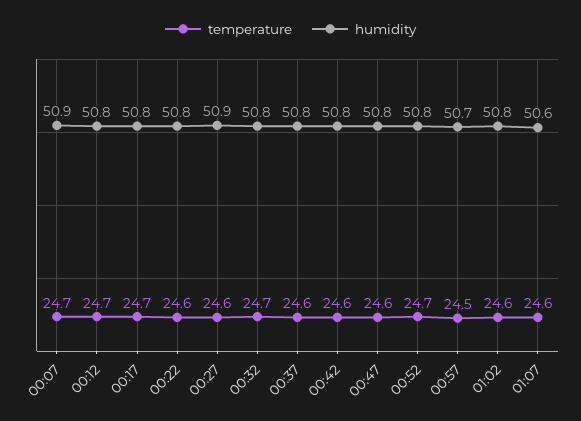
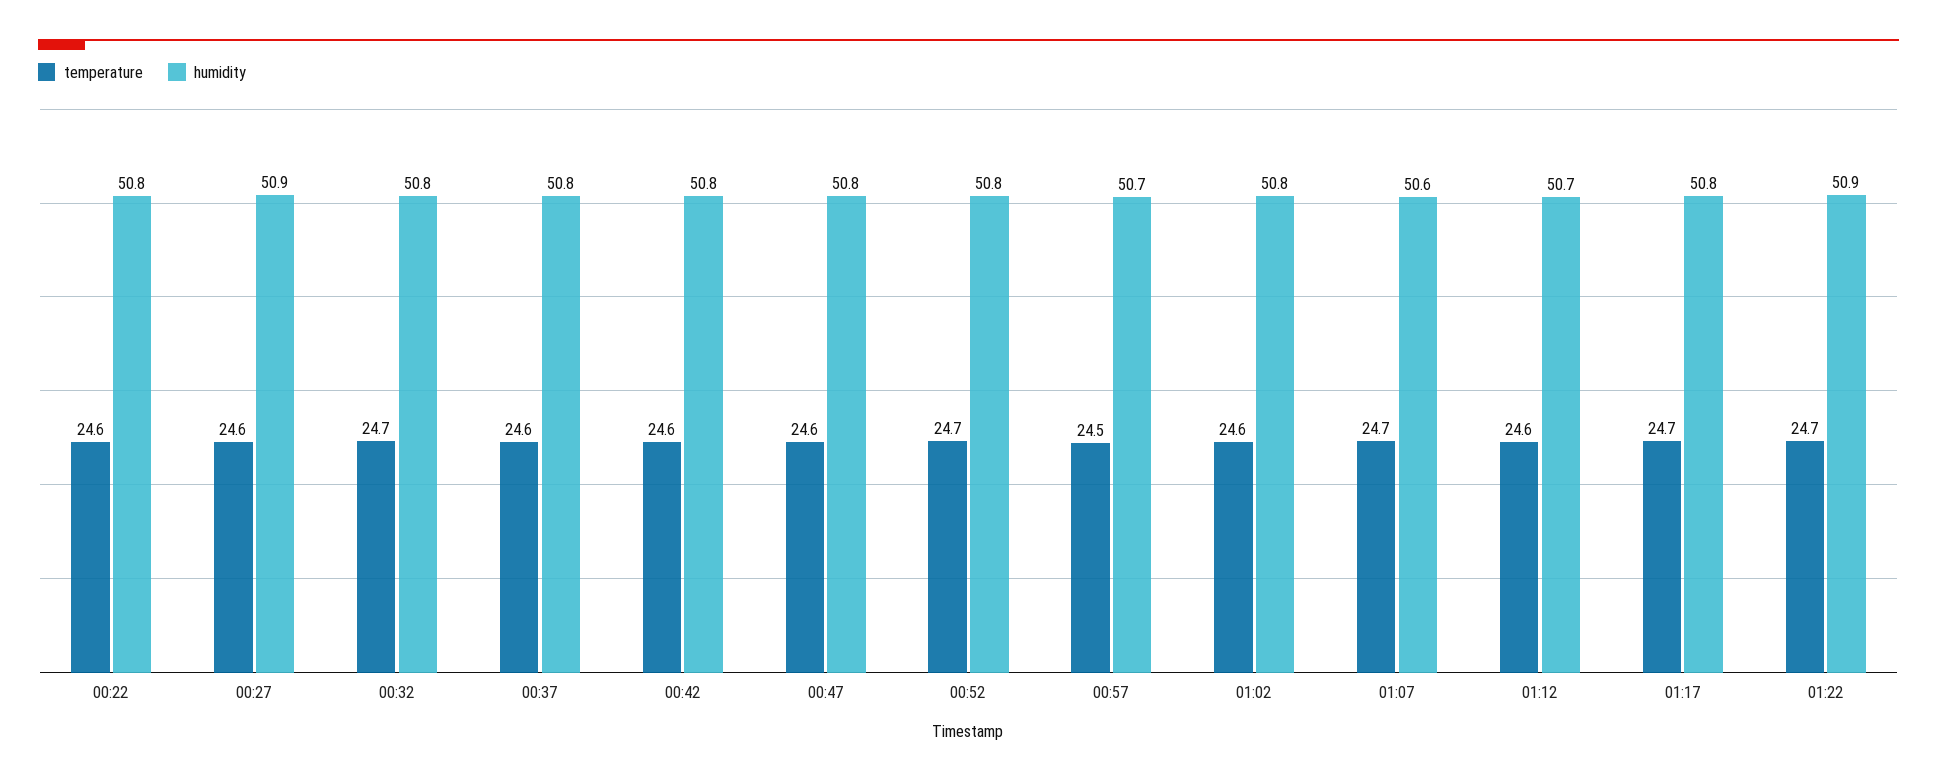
temperature, 00:07: 24.7 -> none
humidity, 00:07: 50.9 -> none
temperature, 00:12: 24.7 -> none
humidity, 00:12: 50.8 -> none
temperature, 00:17: 24.7 -> none
humidity, 00:17: 50.8 -> none
temperature, 01:07: 24.6 -> 24.7
temperature, 01:12: none -> 24.6
humidity, 01:12: none -> 50.7
temperature, 01:17: none -> 24.7
humidity, 01:17: none -> 50.8
temperature, 01:22: none -> 24.7
humidity, 01:22: none -> 50.9

